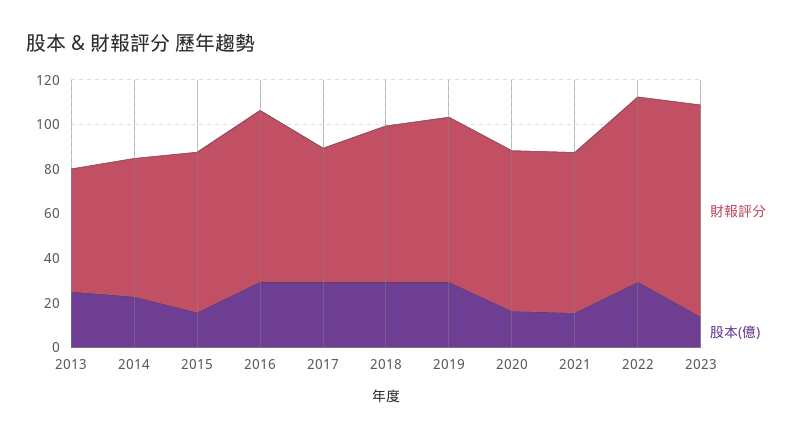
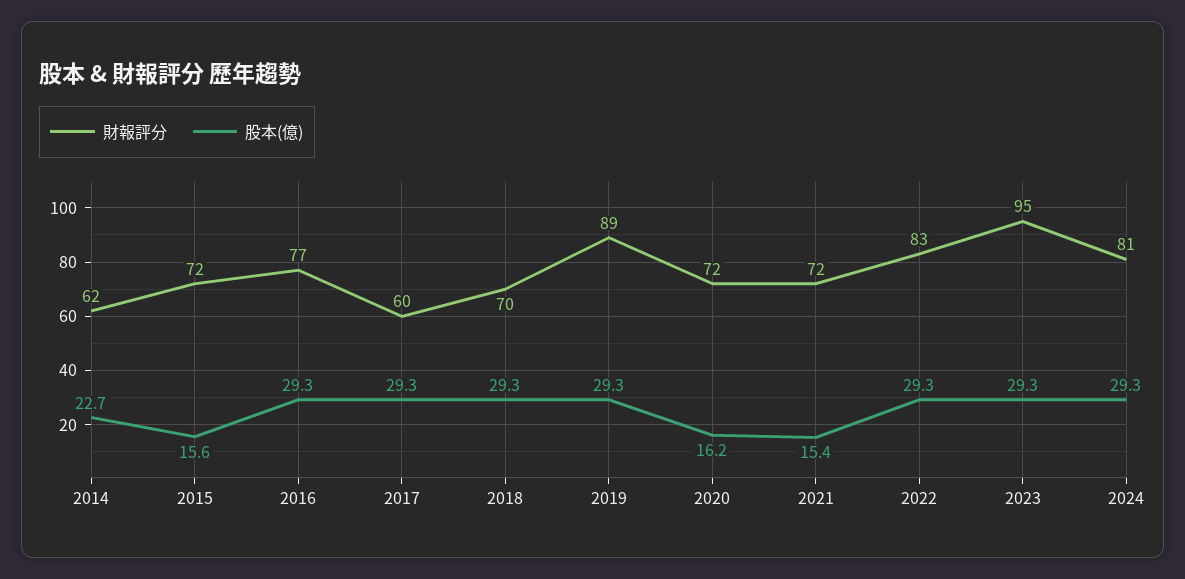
財報評分, 2013: 55 -> none
股本(億), 2013: 25 -> none
財報評分, 2019: 75 -> 89
股本(億), 2023: 15 -> 29.3
財報評分, 2024: none -> 81
股本(億), 2024: none -> 29.3

